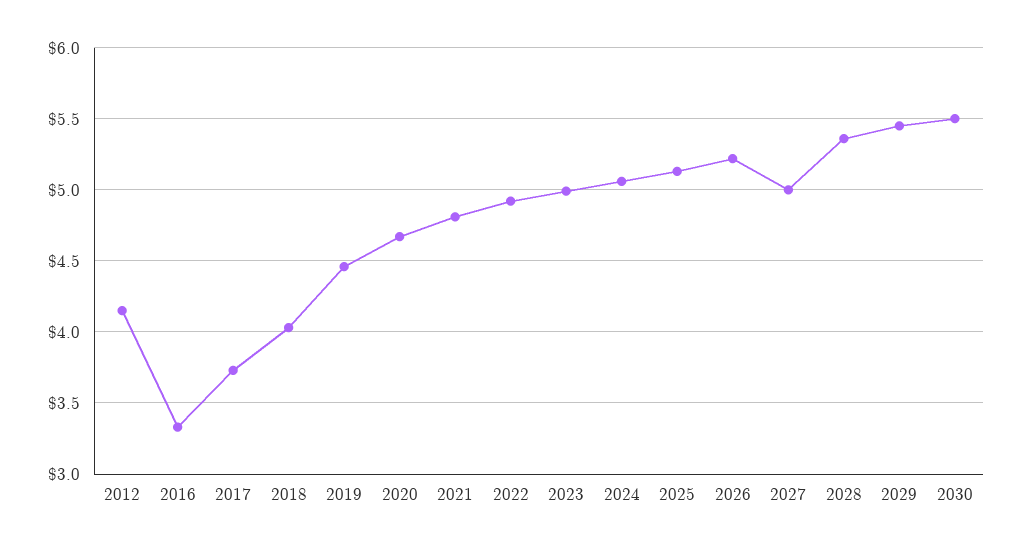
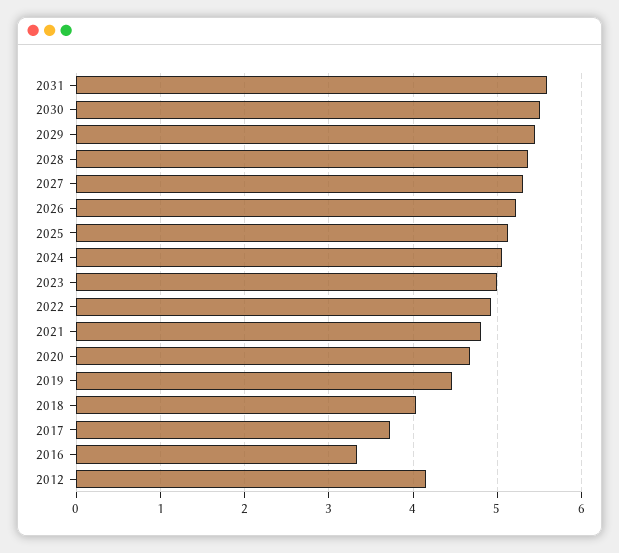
2027: 5 -> 5.3
2031: none -> 5.6

